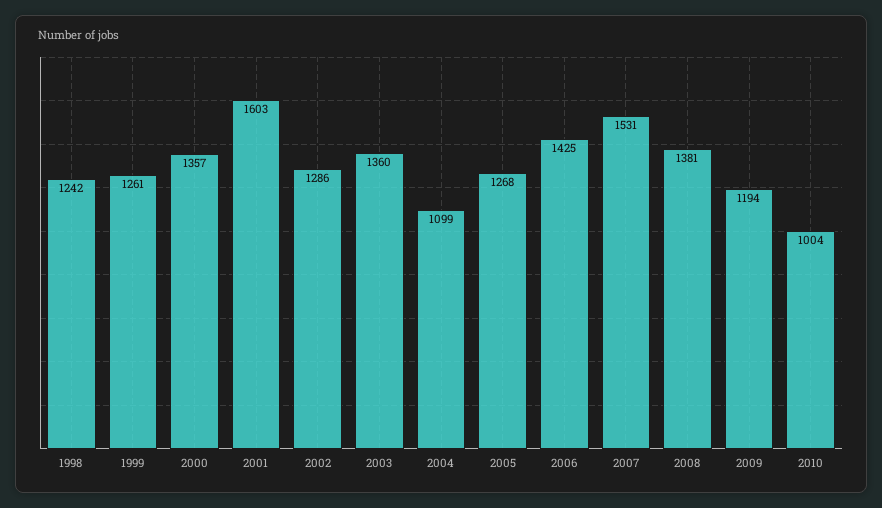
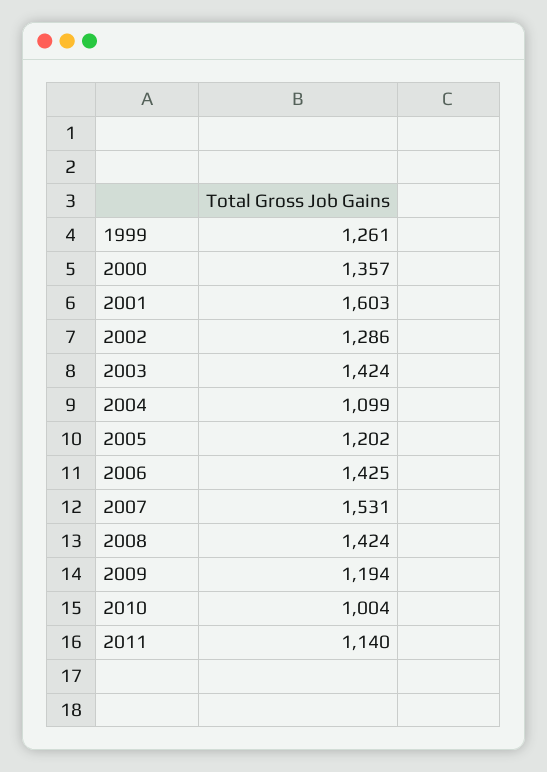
1998: 1242 -> none
2003: 1360 -> 1424
2005: 1268 -> 1202
2008: 1381 -> 1424
2011: none -> 1140

